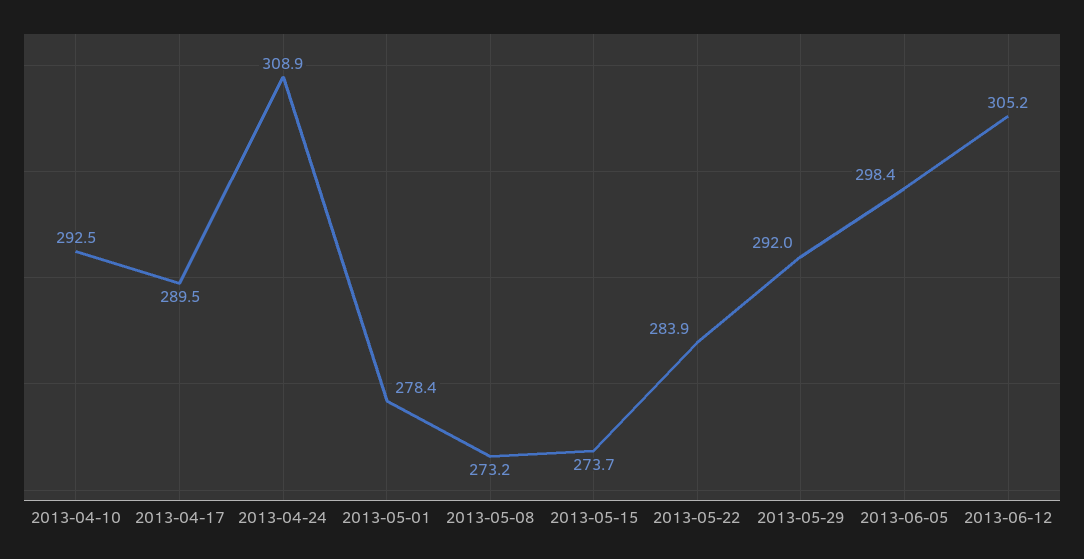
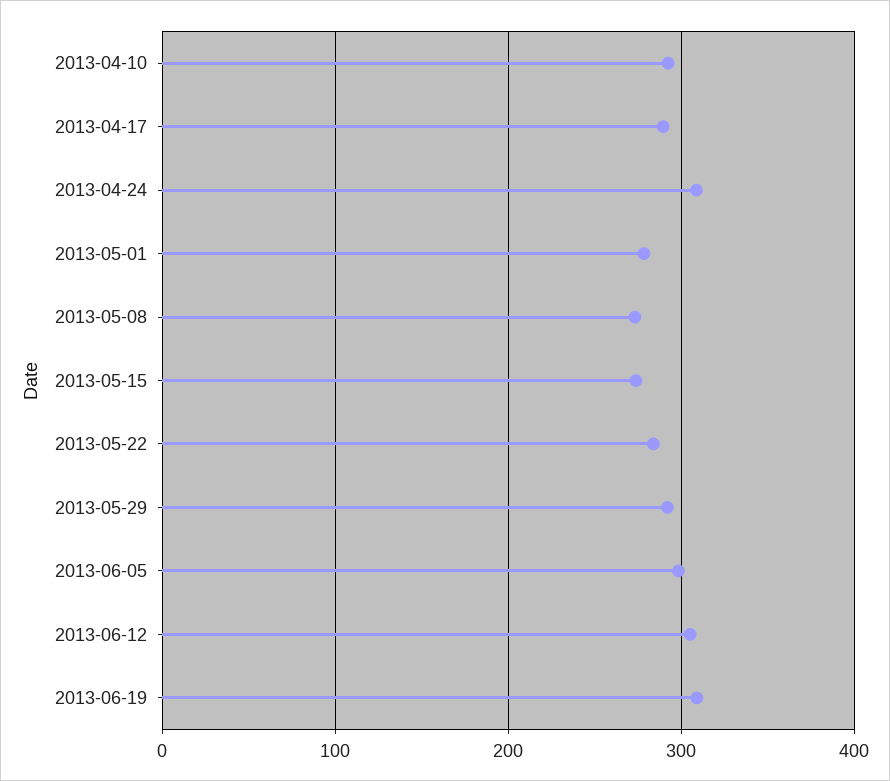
2013-06-19: none -> 310

